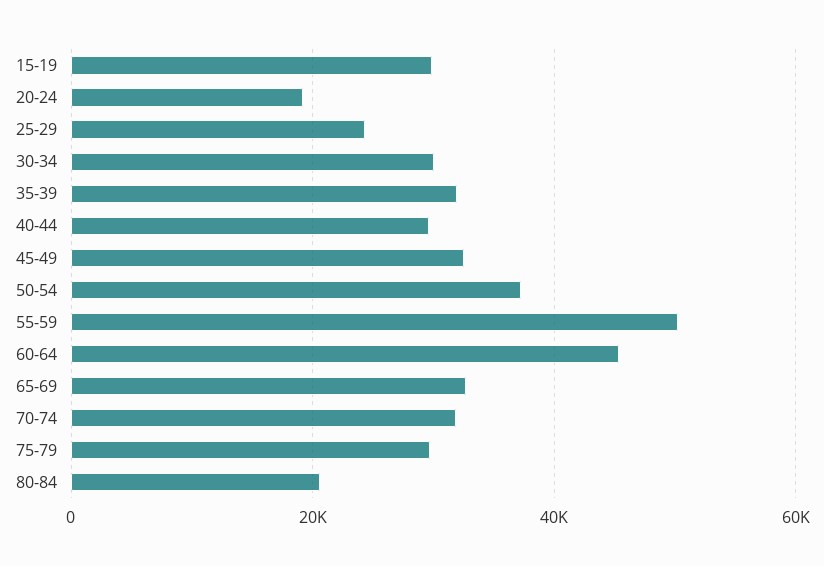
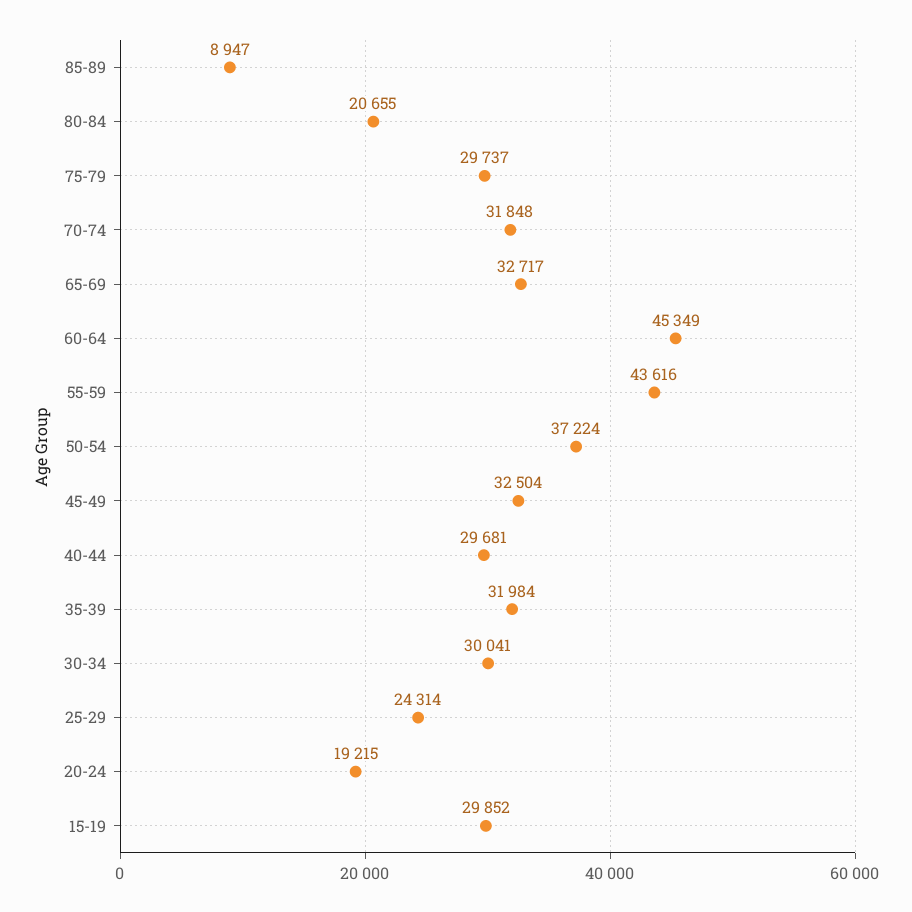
55-59: 50000 -> 43616
85-89: none -> 8947

